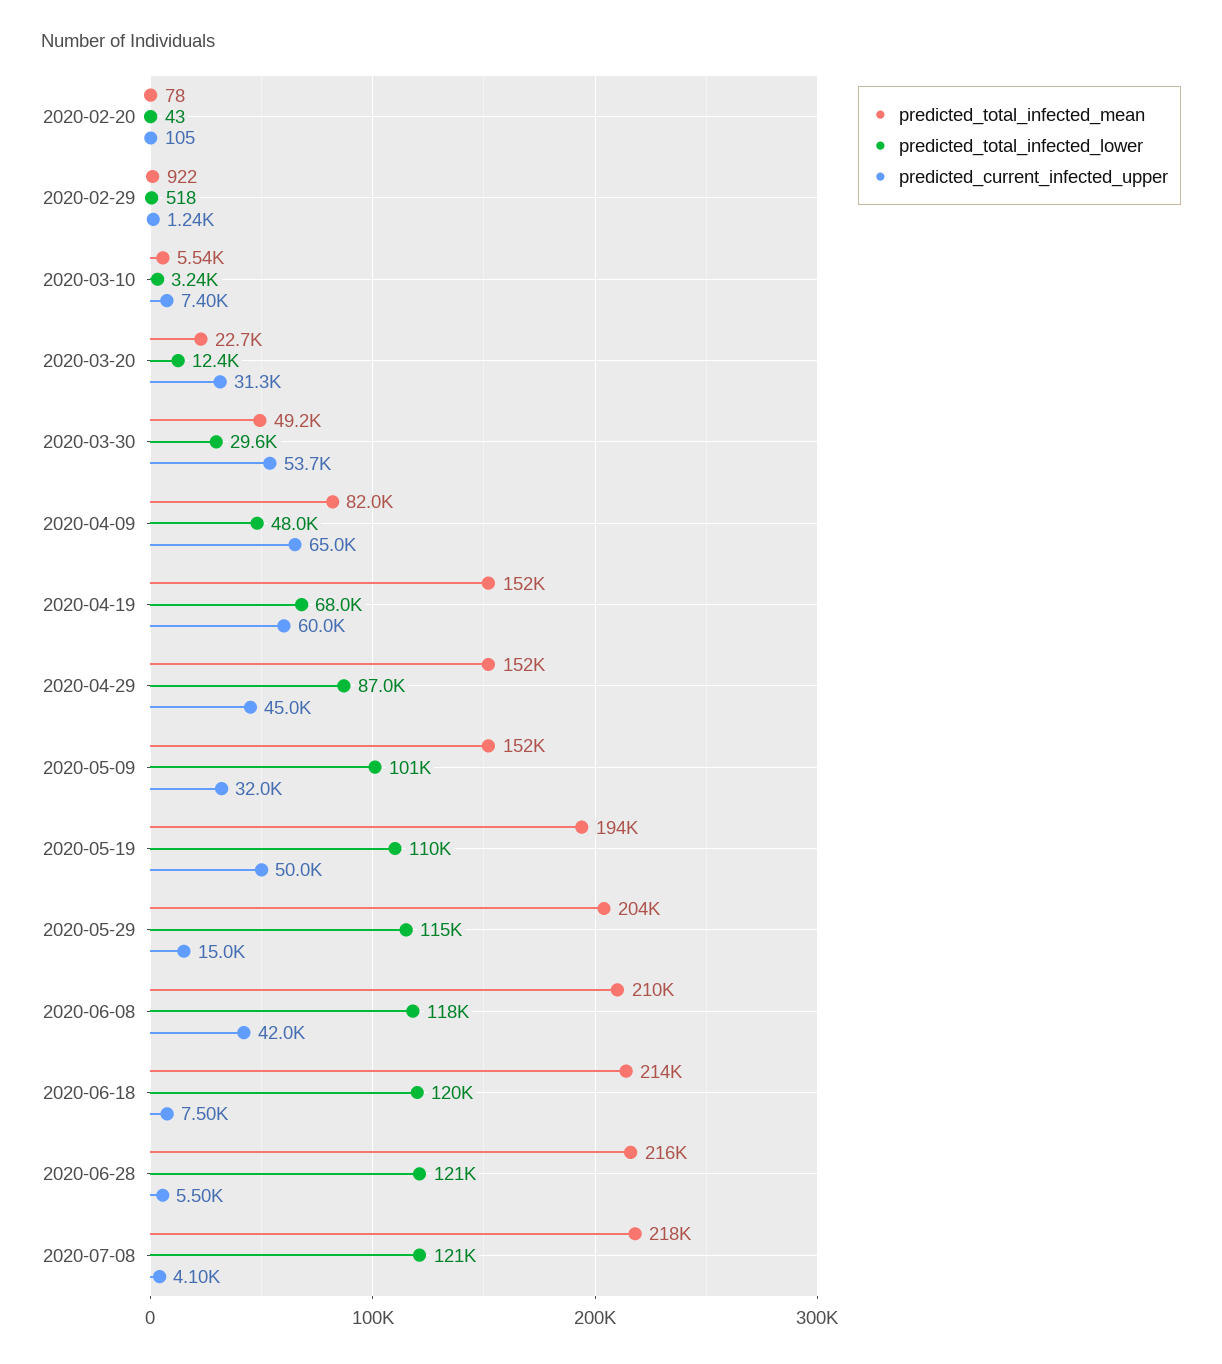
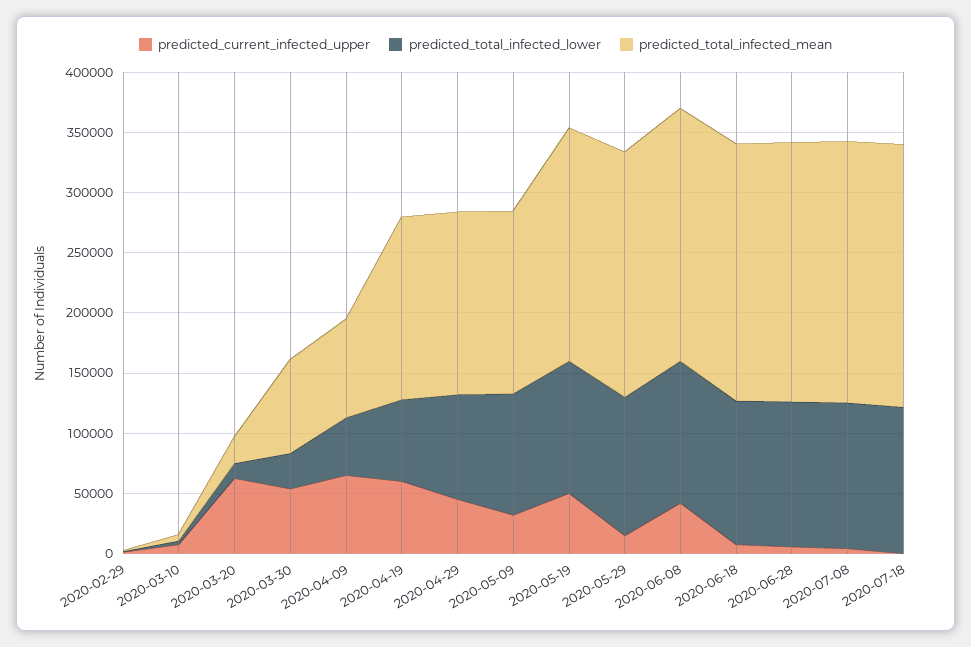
predicted_total_infected_mean, 2020-02-20: 78 -> none
predicted_total_infected_lower, 2020-02-20: 43 -> none
predicted_current_infected_upper, 2020-02-20: 105 -> none
predicted_current_infected_upper, 2020-03-20: 31300 -> 60000
predicted_total_infected_mean, 2020-03-30: 49200 -> 80000
predicted_current_infected_upper, 2020-07-18: none -> 0
predicted_total_infected_lower, 2020-07-18: none -> 120000
predicted_total_infected_mean, 2020-07-18: none -> 220000

